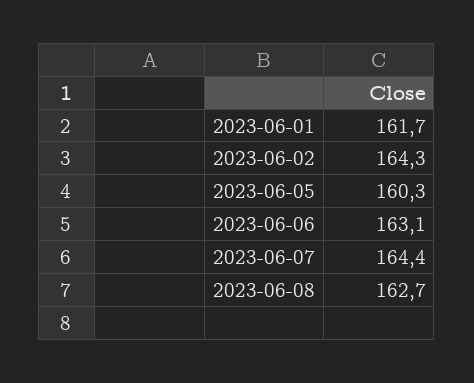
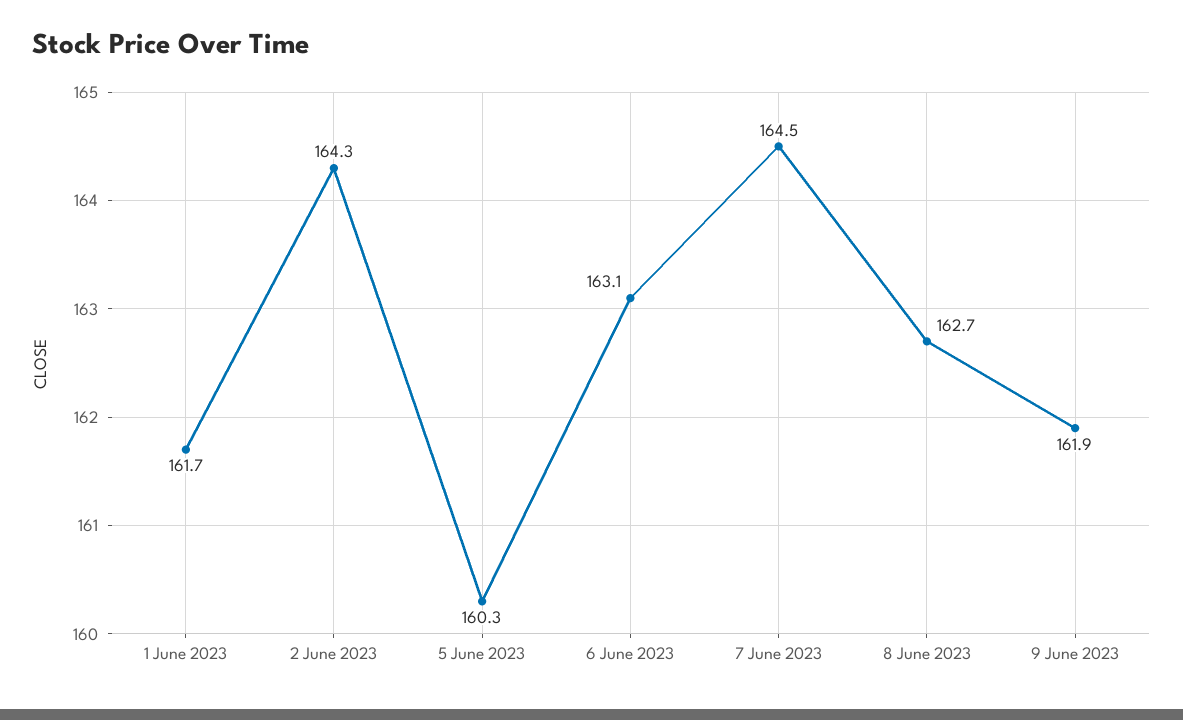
2023-06-07: 164.4 -> 164.5
9 June 2023: none -> 161.9

